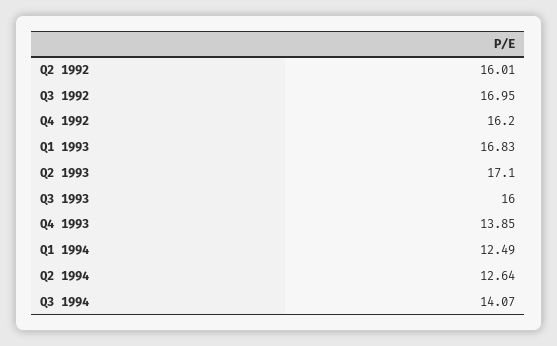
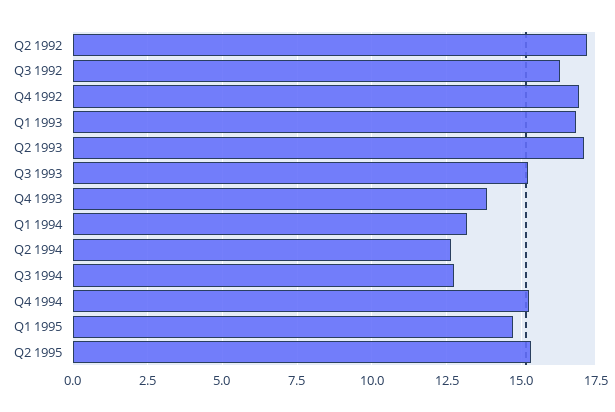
Q2 1992: 16.01 -> 17.25
Q3 1992: 16.95 -> 16.25
Q4 1992: 16.2 -> 17
Q3 1993: 16 -> 15.25
Q1 1994: 12.49 -> 13.25
Q3 1994: 14.07 -> 12.75
Q4 1994: none -> 15.25
Q1 1995: none -> 14.75
Q2 1995: none -> 15.25

